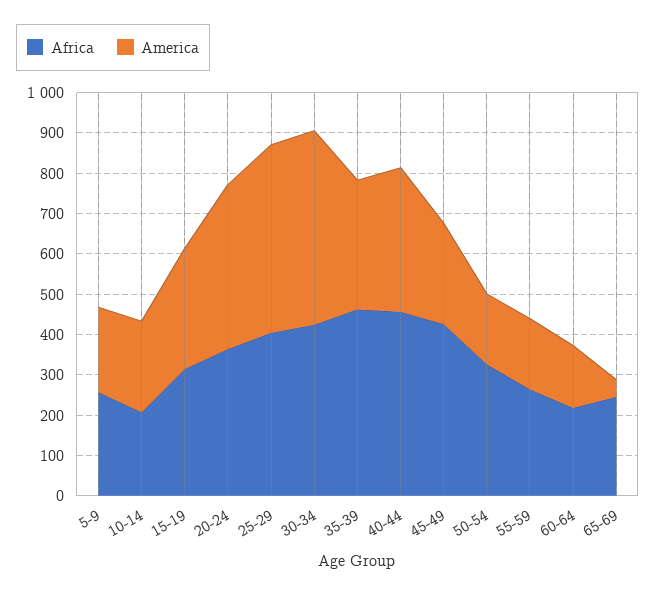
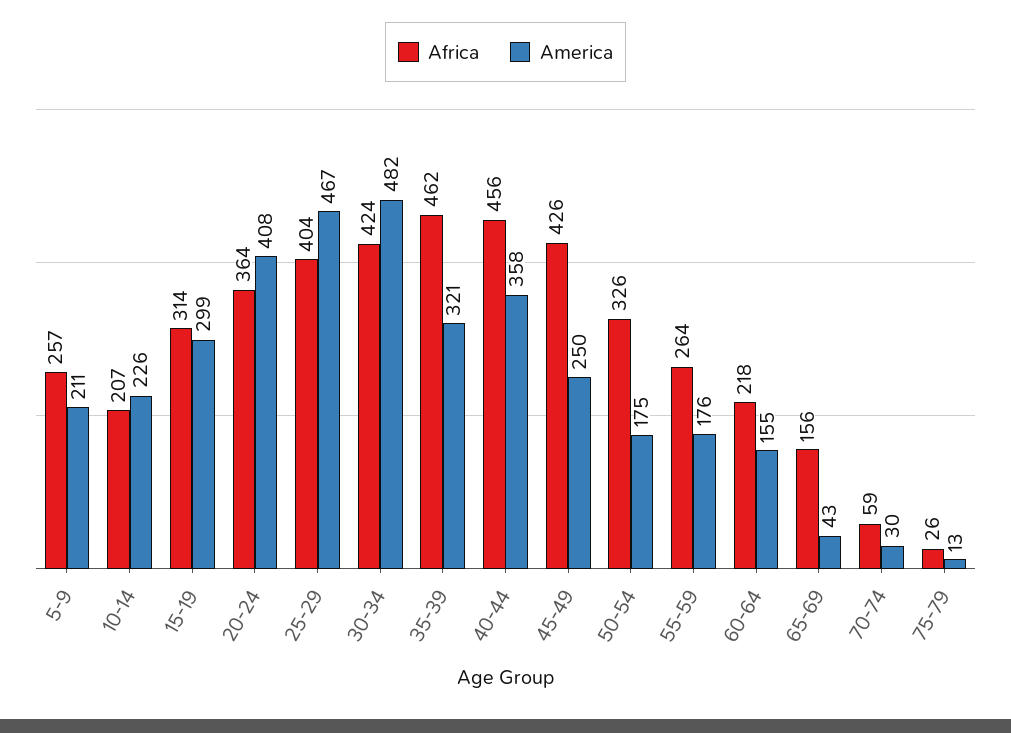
Africa, 65-69: 240 -> 156
Africa, 70-74: none -> 59
America, 70-74: none -> 30
Africa, 75-79: none -> 26
America, 75-79: none -> 13

